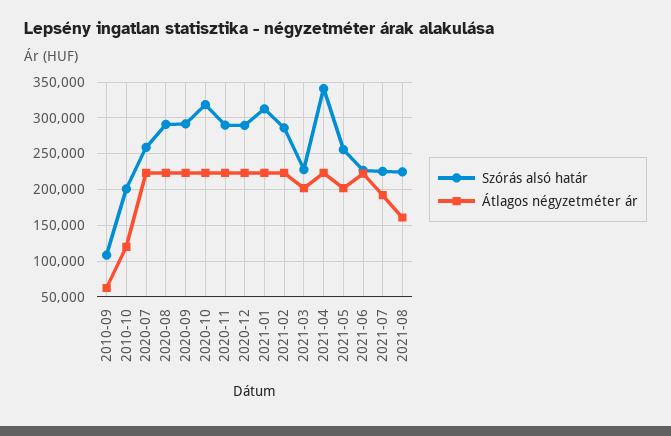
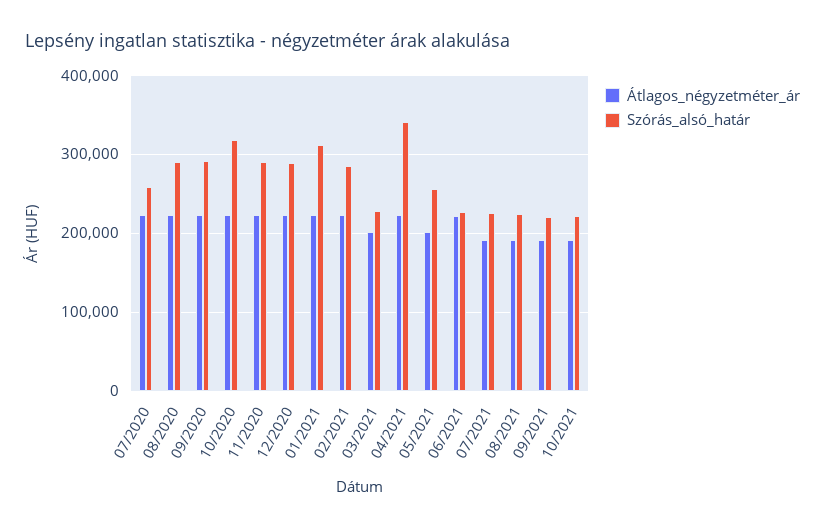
Szórás alsó határ, 2010-09: 110000 -> none
Átlagos négyzetméter ár, 2010-09: 60000 -> none
Szórás alsó határ, 2010-10: 200000 -> none
Átlagos négyzetméter ár, 2010-10: 120000 -> none
Átlagos négyzetméter ár, 2021-08: 160000 -> 190000
Átlagos négyzetméter ár, 09/2021: none -> 190000
Szórás alsó határ, 09/2021: none -> 220000
Átlagos négyzetméter ár, 10/2021: none -> 190000
Szórás alsó határ, 10/2021: none -> 220000

